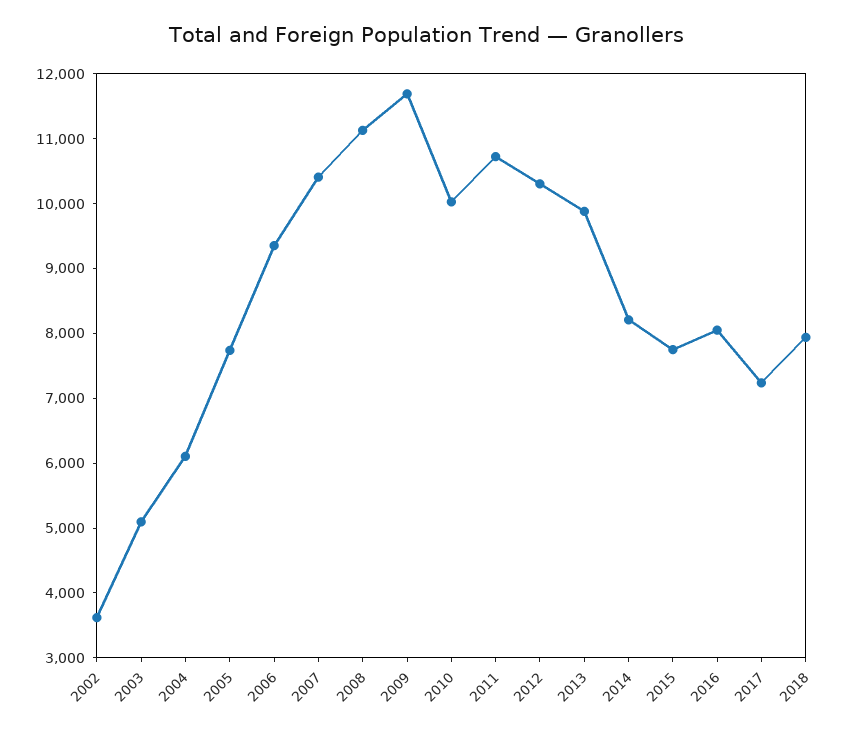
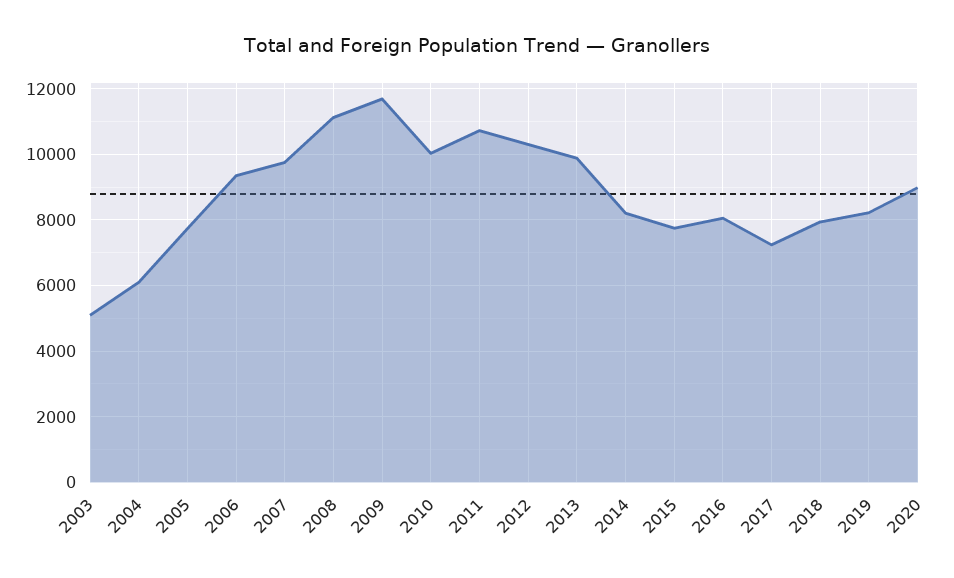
2002: 3600 -> none
2007: 10400 -> 9800
2019: none -> 8200
2020: none -> 9000

